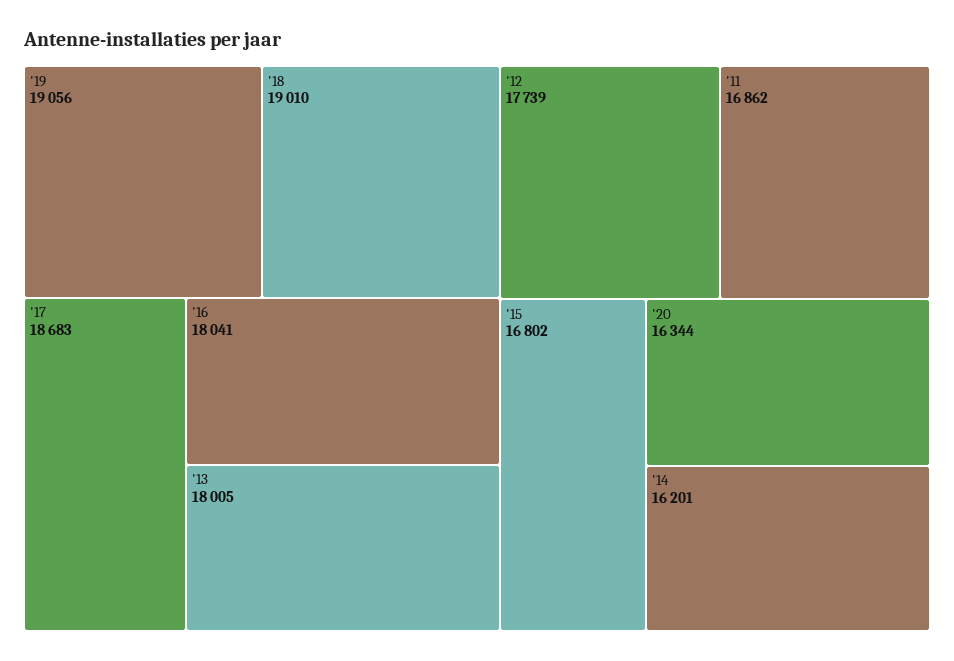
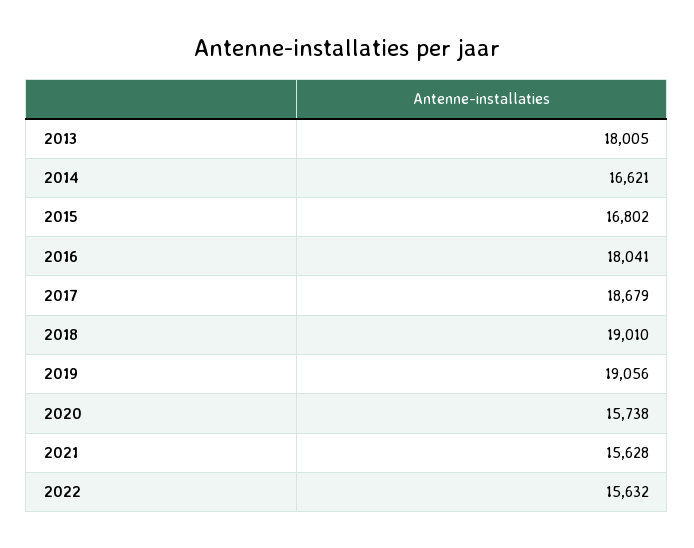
'17: 18683 -> 18679
'12: 17739 -> none
'11: 16862 -> none
'20: 16344 -> 15738
'14: 16201 -> 16621
2021: none -> 15628
2022: none -> 15632

